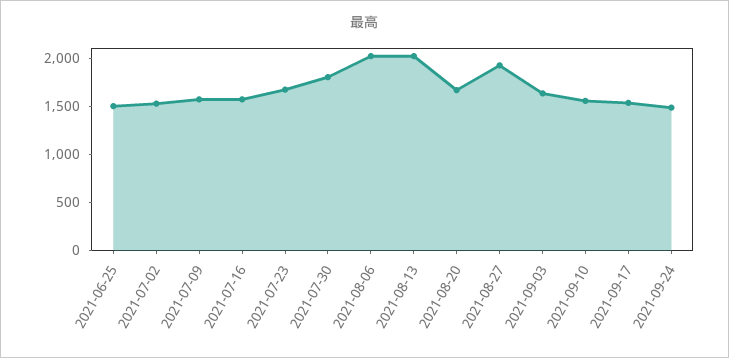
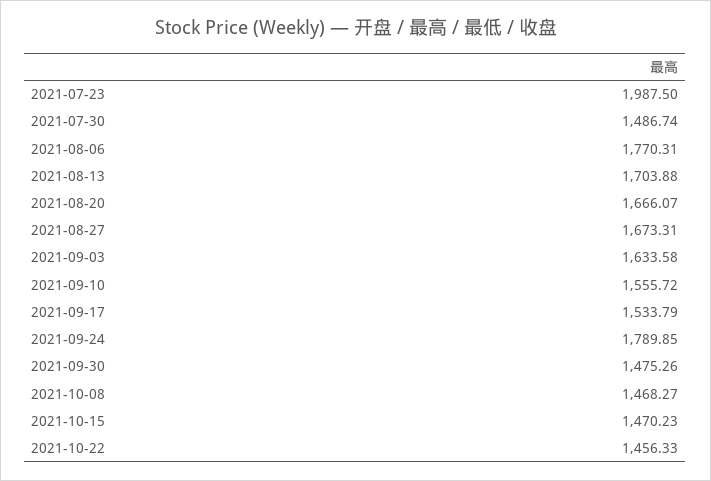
2021-06-25: 1500 -> none
2021-07-02: 1500 -> none
2021-07-09: 1600 -> none
2021-07-16: 1600 -> none
2021-07-23: 1700 -> 1987.5
2021-07-30: 1800 -> 1486.74
2021-08-06: 2000 -> 1770.31
2021-08-13: 2000 -> 1703.88
2021-08-27: 1900 -> 1673.31
2021-09-24: 1500 -> 1789.85
2021-09-30: none -> 1475.26
2021-10-08: none -> 1468.27
2021-10-15: none -> 1470.23
2021-10-22: none -> 1456.33

